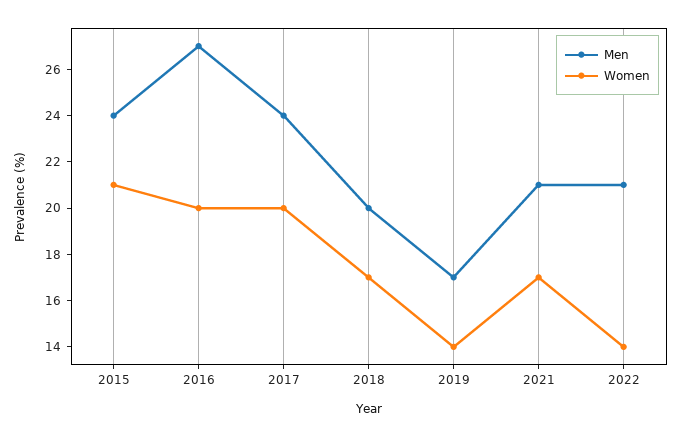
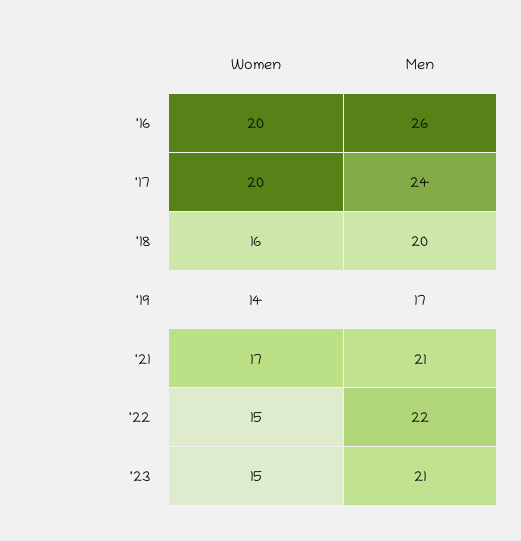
Men, 2015: 24 -> none
Women, 2015: 21 -> none
Men, 2016: 27 -> 26
Women, 2018: 17 -> 16
Men, 2022: 21 -> 22
Women, 2022: 14 -> 15
Women, '23: none -> 15
Men, '23: none -> 21

